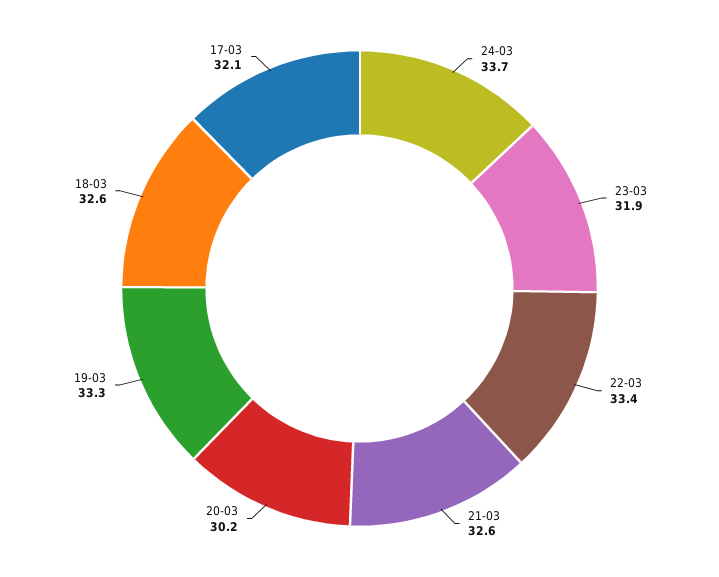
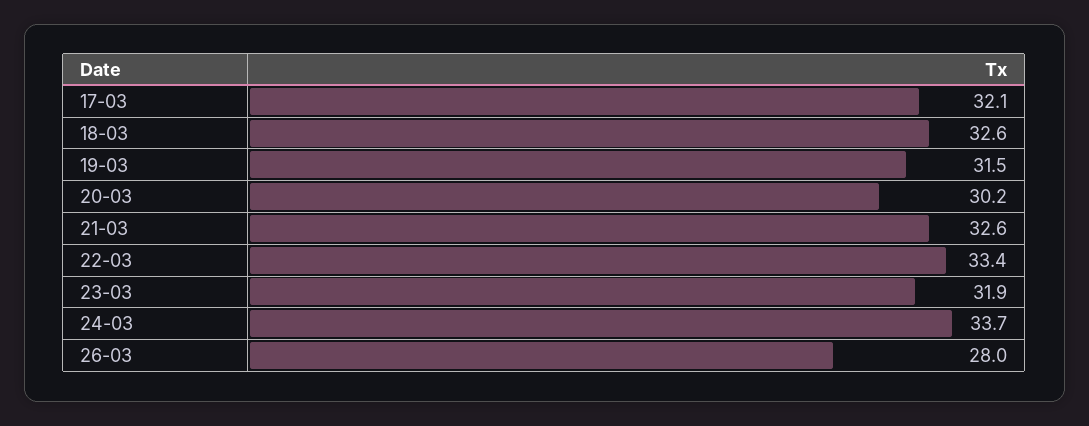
19-03: 33.3 -> 31.5
26-03: none -> 28

